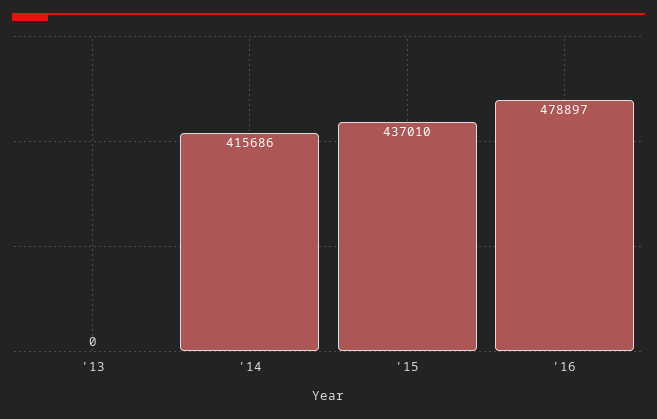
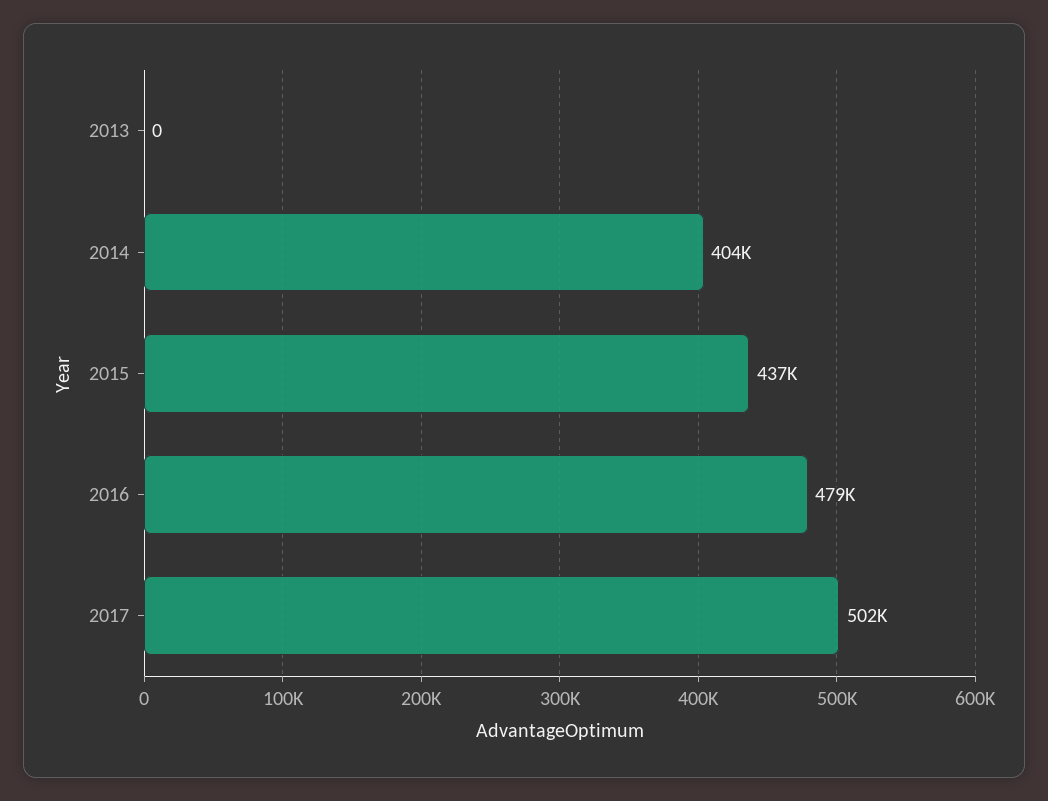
'14: 415686 -> 404000
2017: none -> 502000

